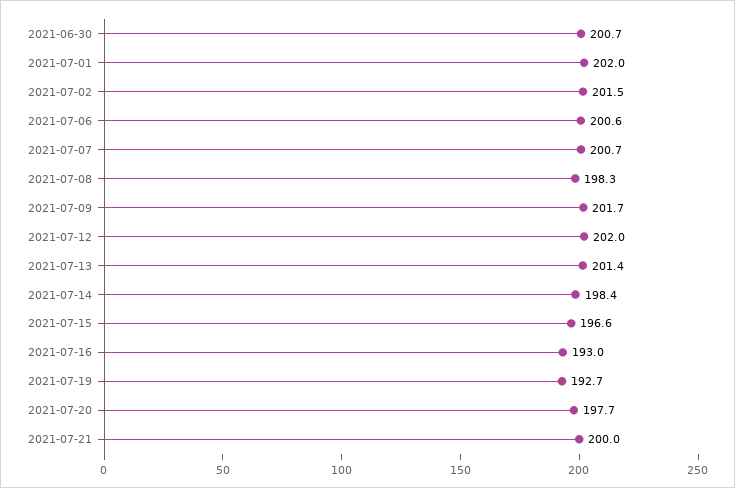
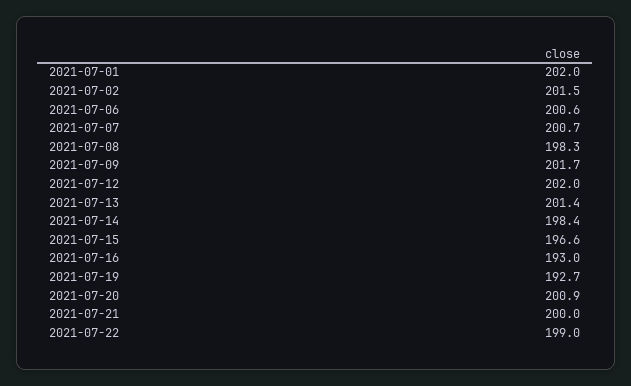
2021-06-30: 200.7 -> none
2021-07-20: 197.7 -> 200.9
2021-07-22: none -> 199

